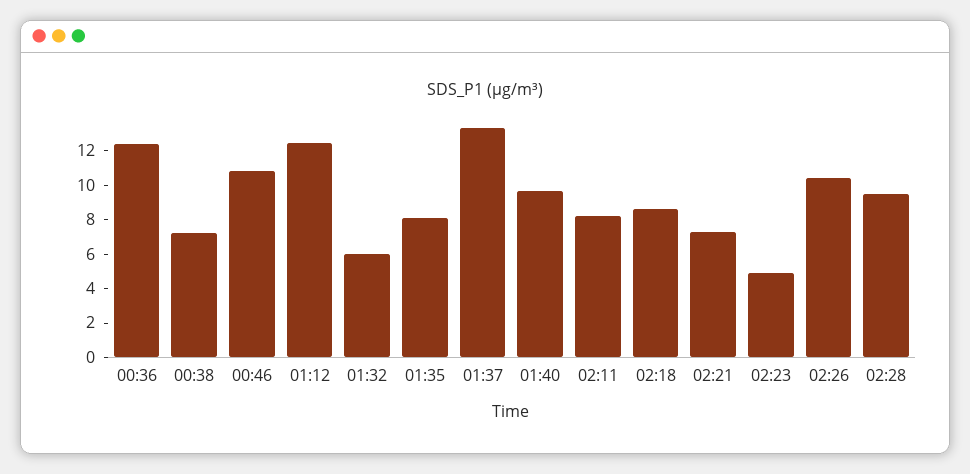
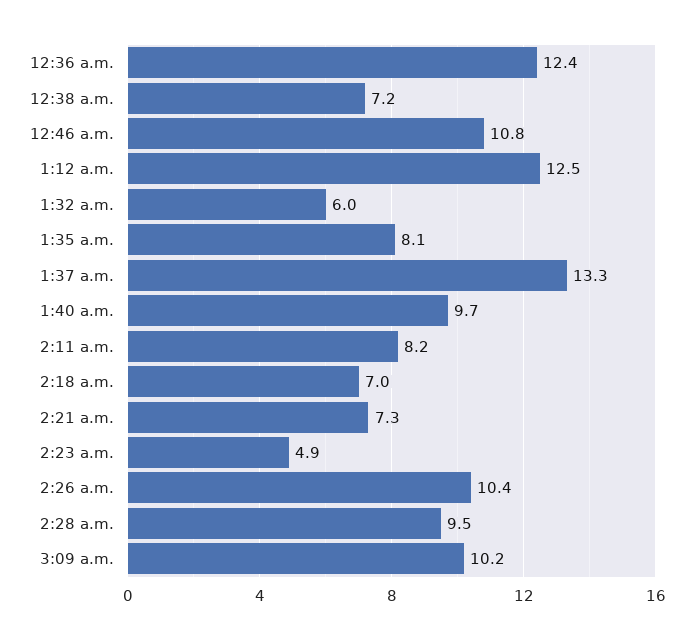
02:18: 8.5 -> 7
3:09 a.m.: none -> 10.2

